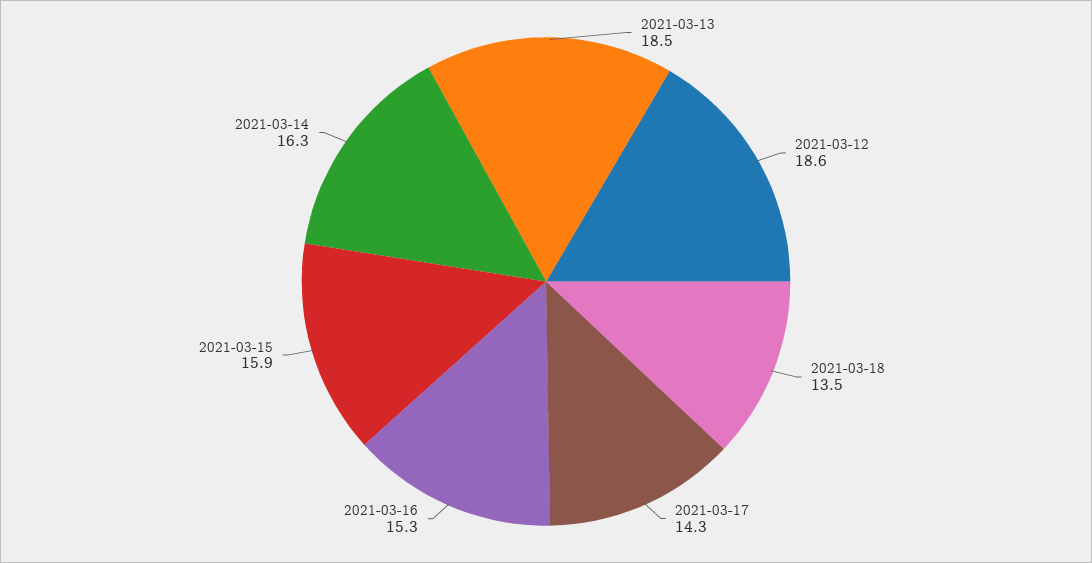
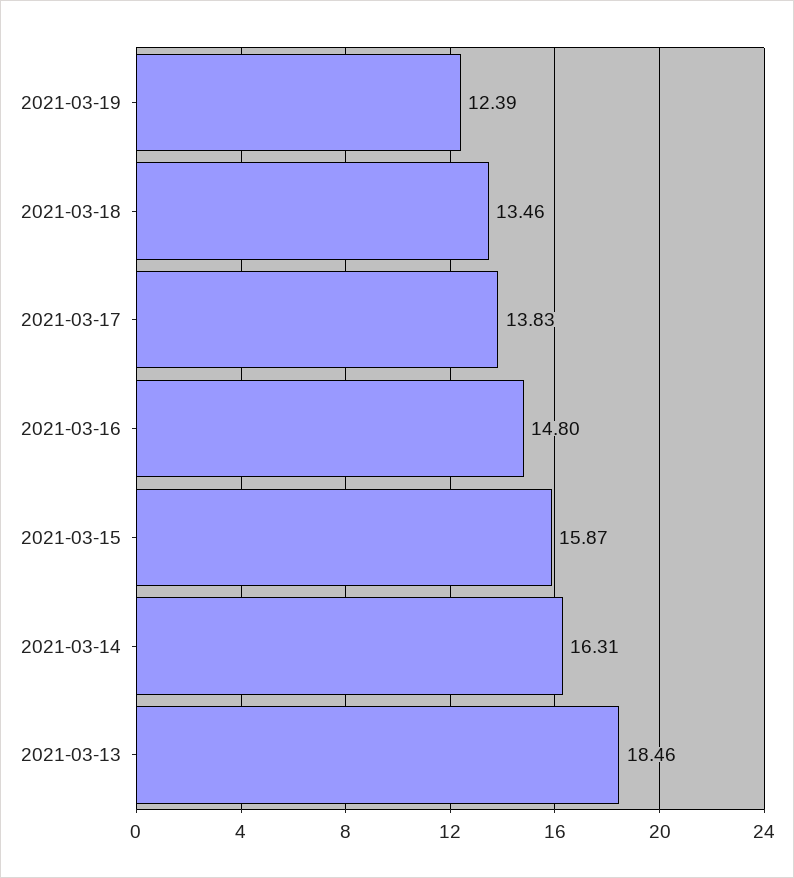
2021-03-12: 18.6 -> none
2021-03-17: 14.3 -> 13.83
2021-03-16: 15.3 -> 14.8
2021-03-19: none -> 12.39

